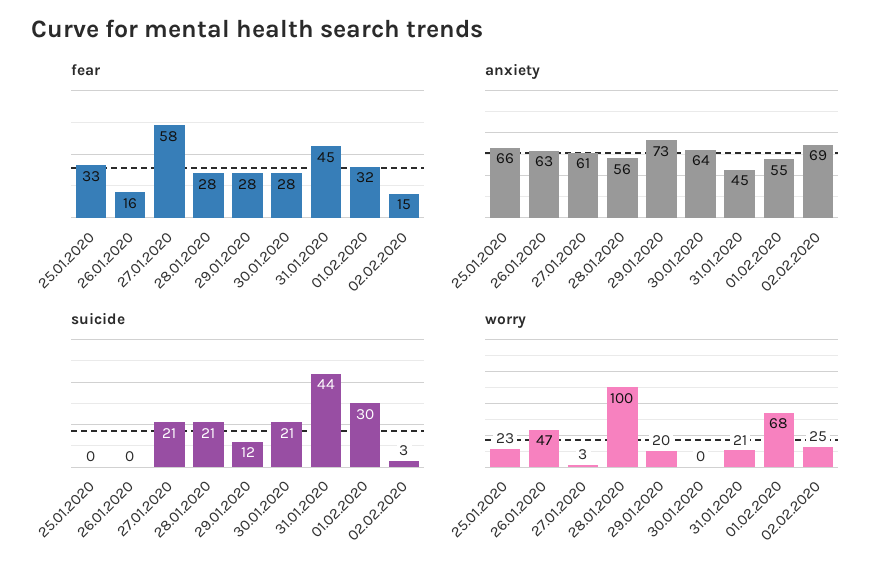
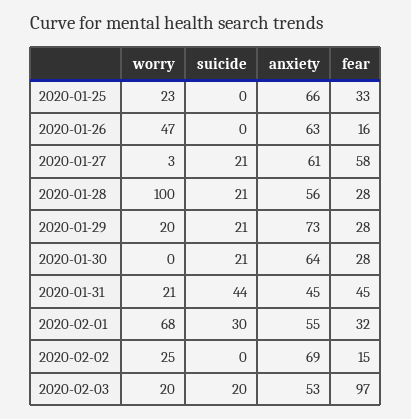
suicide, 29.01.2020: 12 -> 21
suicide, 02.02.2020: 3 -> 0
worry, 2020-02-03: none -> 20
suicide, 2020-02-03: none -> 20
anxiety, 2020-02-03: none -> 53
fear, 2020-02-03: none -> 97

